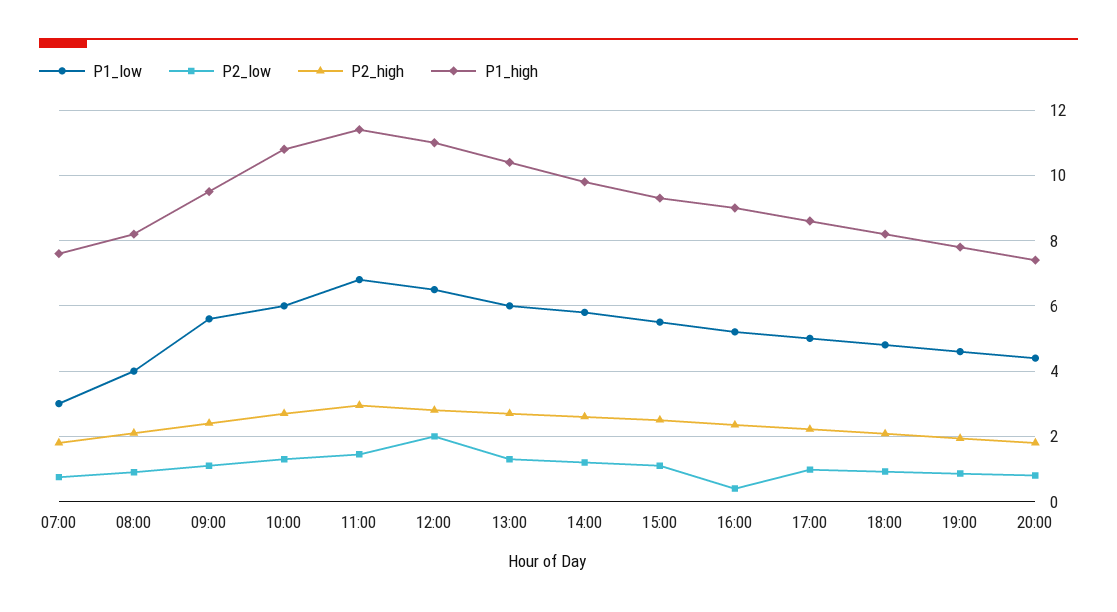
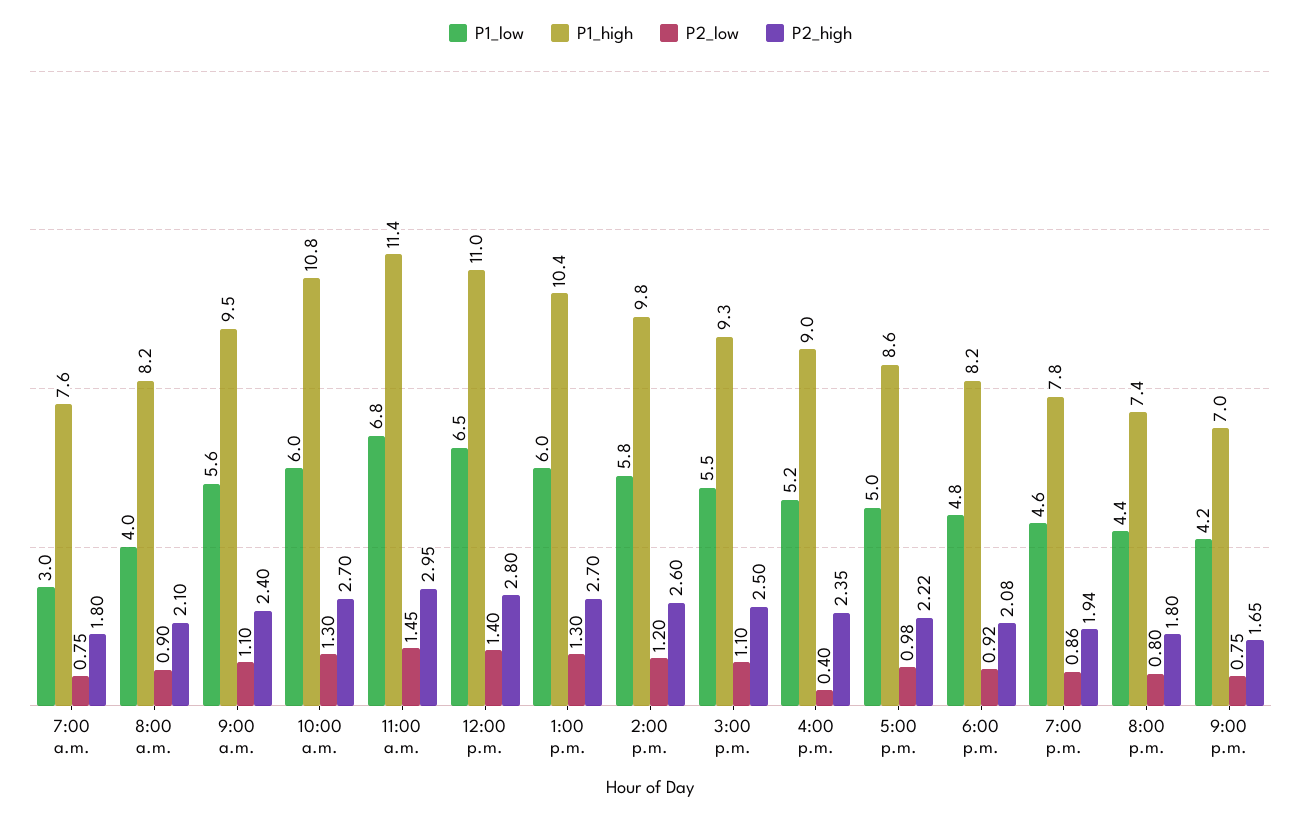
P2_low, 12:00: 2 -> 1.4
P1_low, 9:00 p.m.: none -> 4.2
P1_high, 9:00 p.m.: none -> 7
P2_low, 9:00 p.m.: none -> 0.75
P2_high, 9:00 p.m.: none -> 1.65

